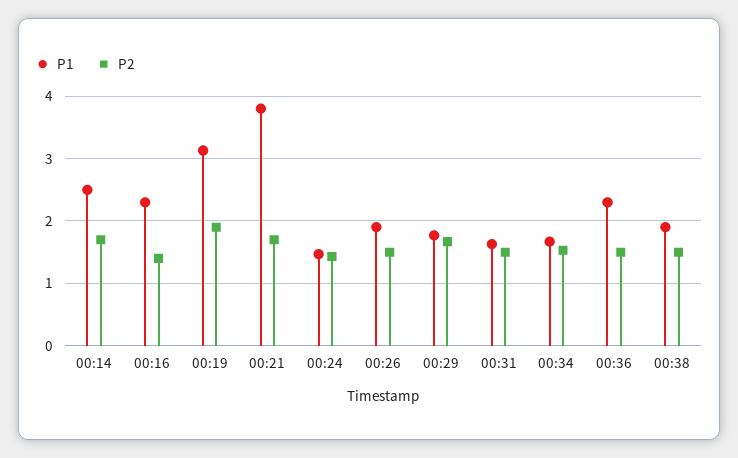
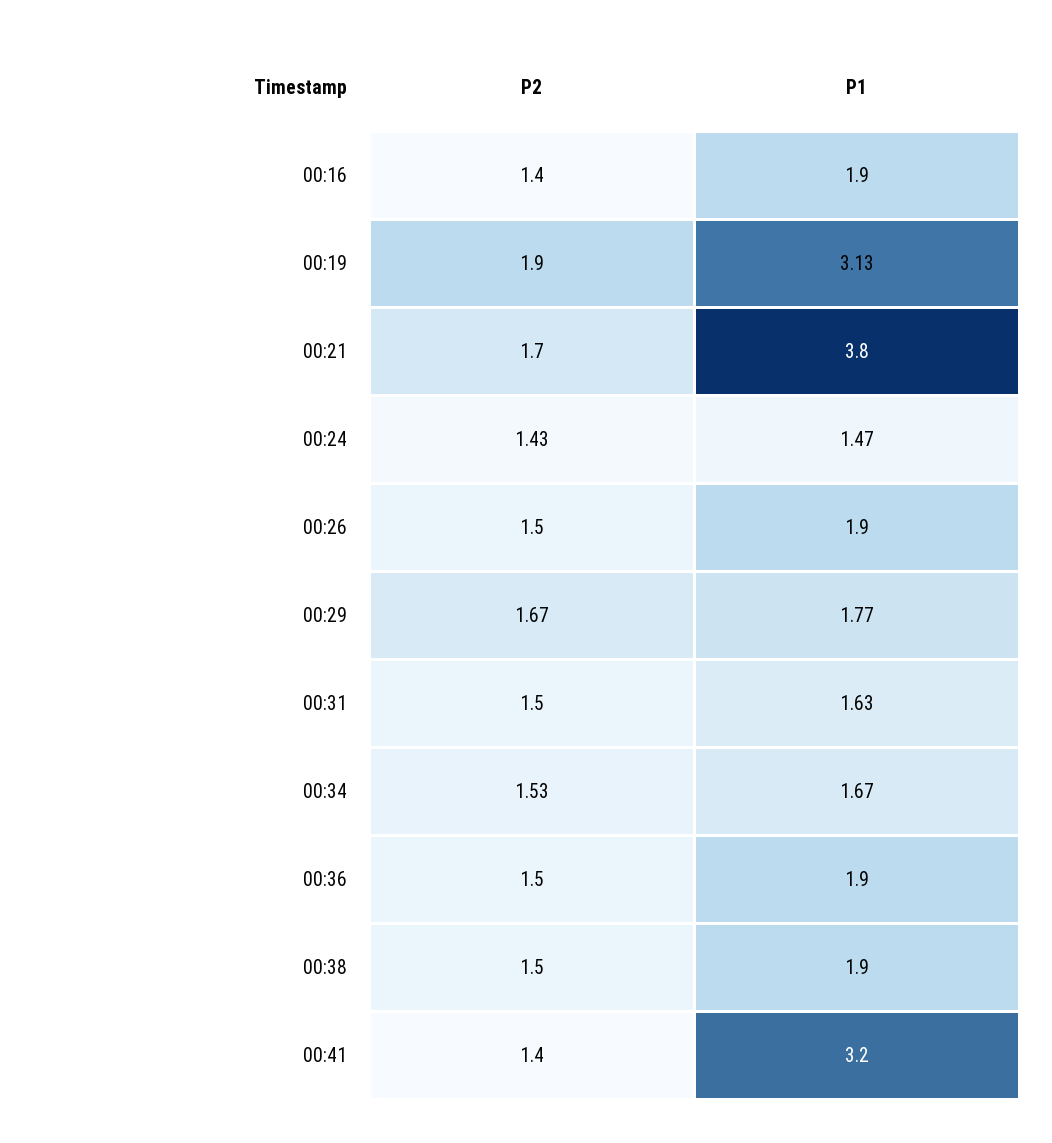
P1, 00:14: 2.5 -> none
P2, 00:14: 1.7 -> none
P1, 00:16: 2.3 -> 1.9
P1, 00:36: 2.3 -> 1.9
P2, 00:41: none -> 1.4
P1, 00:41: none -> 3.2

